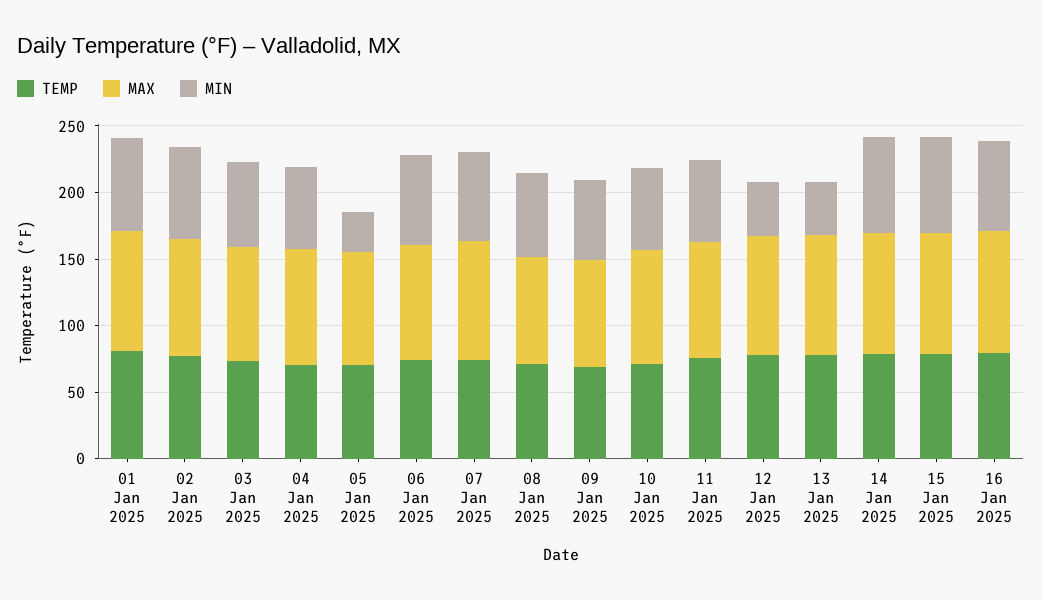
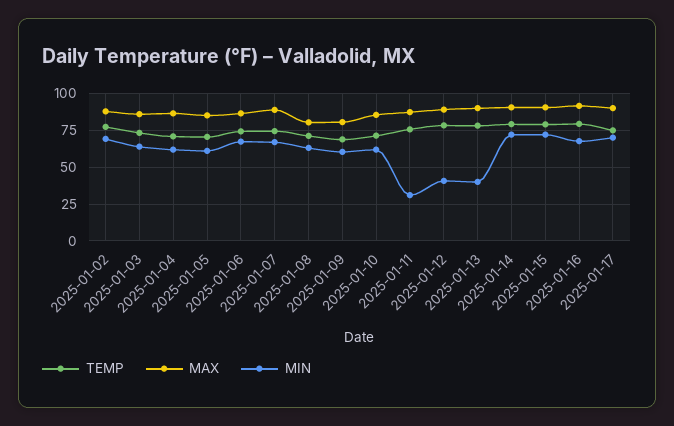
TEMP, 01 Jan 2025: 80 -> none
MAX, 01 Jan 2025: 90 -> none
MIN, 01 Jan 2025: 70 -> none
MIN, 05 Jan 2025: 30 -> 60
MIN, 11 Jan 2025: 60 -> 30
TEMP, 2025-01-17: none -> 75
MAX, 2025-01-17: none -> 90
MIN, 2025-01-17: none -> 70

